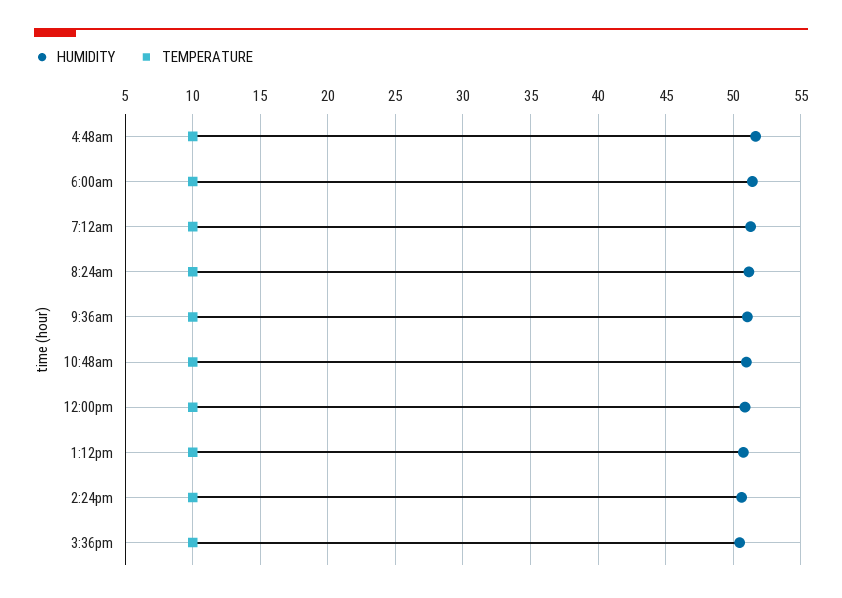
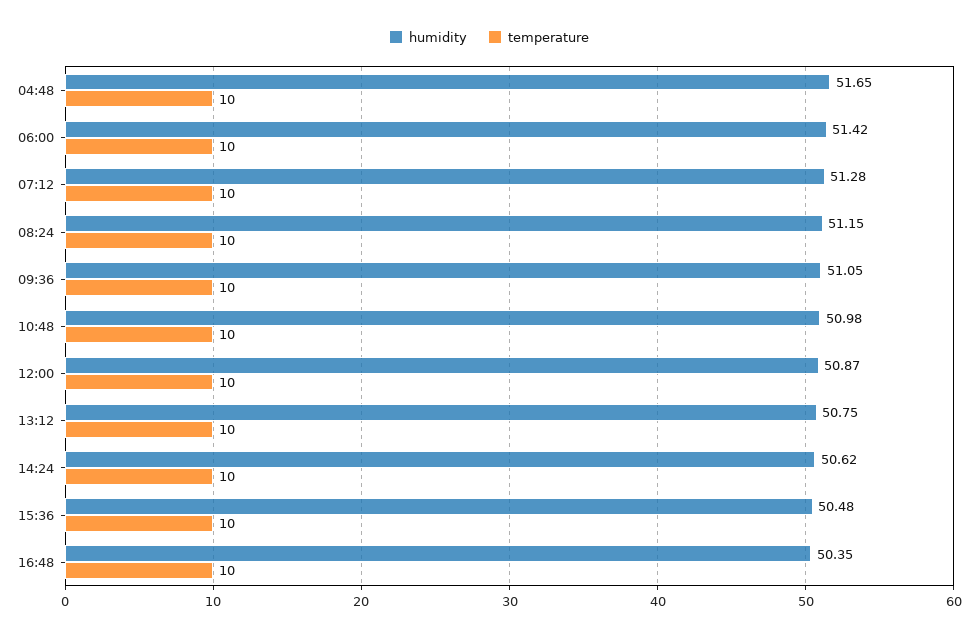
HUMIDITY, 16:48: none -> 50.35
TEMPERATURE, 16:48: none -> 10

